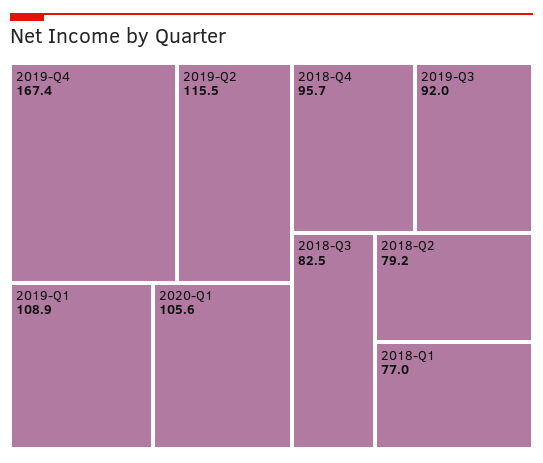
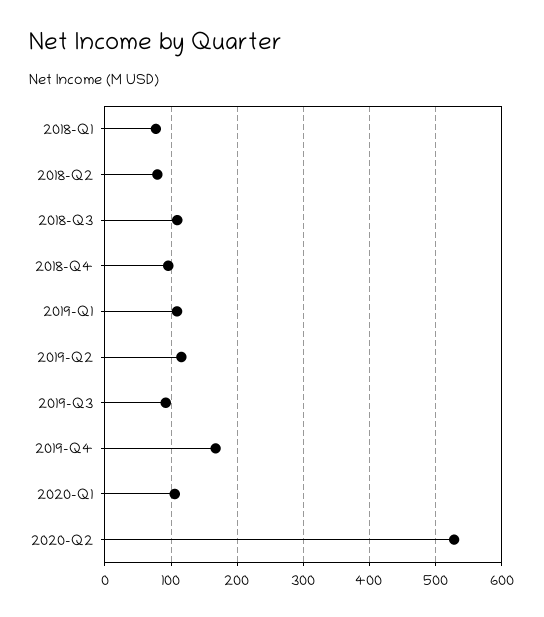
2018-Q3: 82.5 -> 110
2020-Q2: none -> 530

